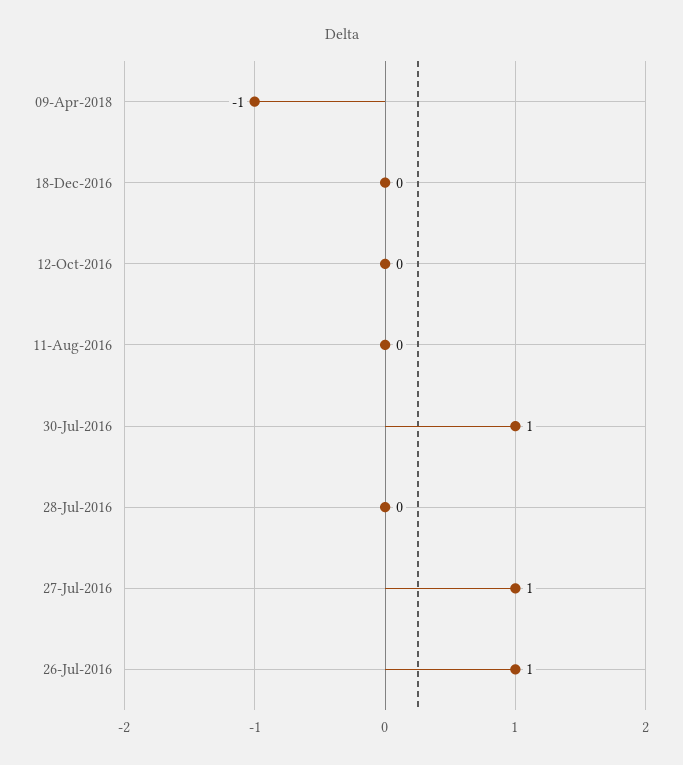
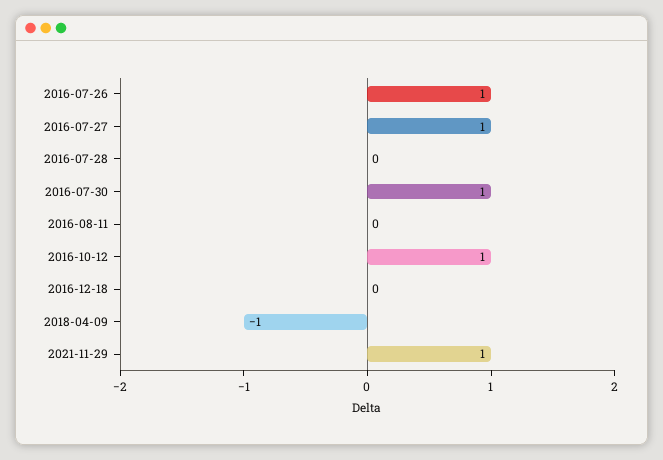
12-Oct-2016: 0 -> 1
2021-11-29: none -> 1

